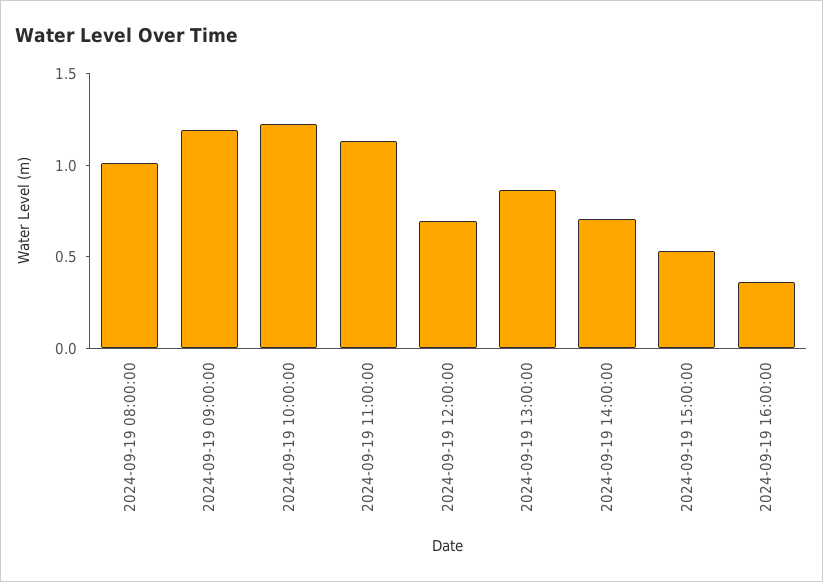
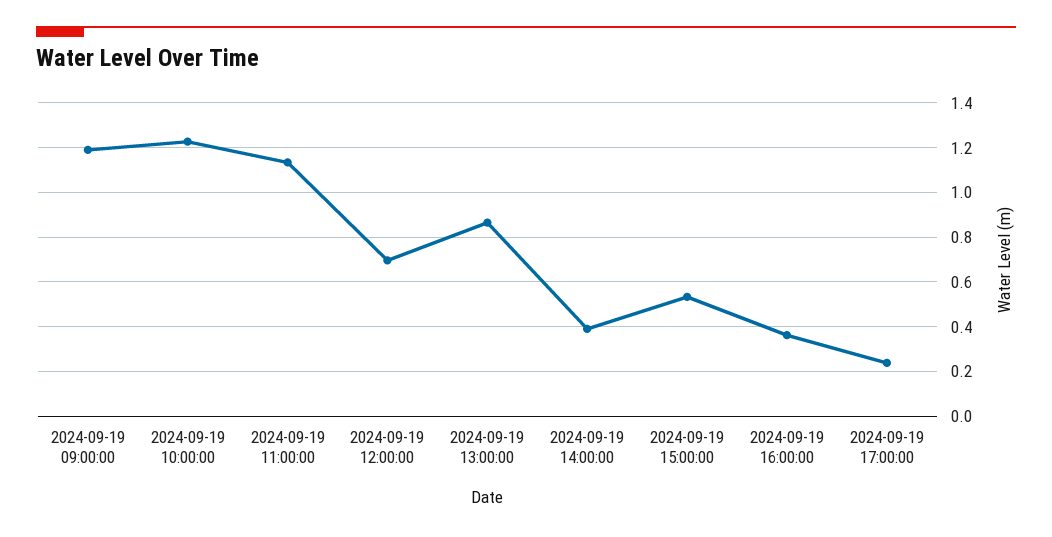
2024-09-19 08:00:00: 1 -> none
2024-09-19 14:00:00: 0.7 -> 0.4
2024-09-19 17:00:00: none -> 0.25

